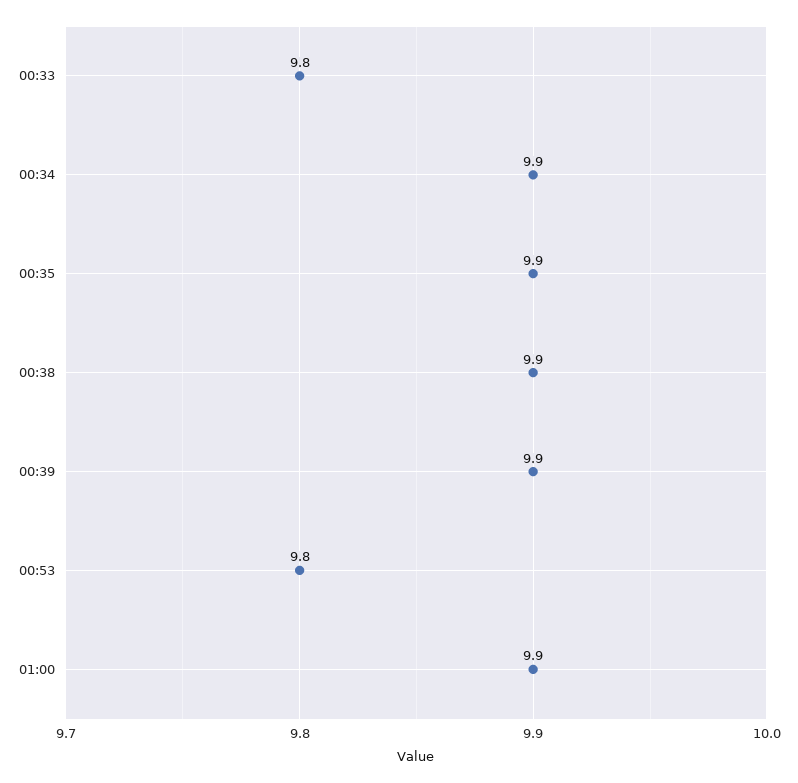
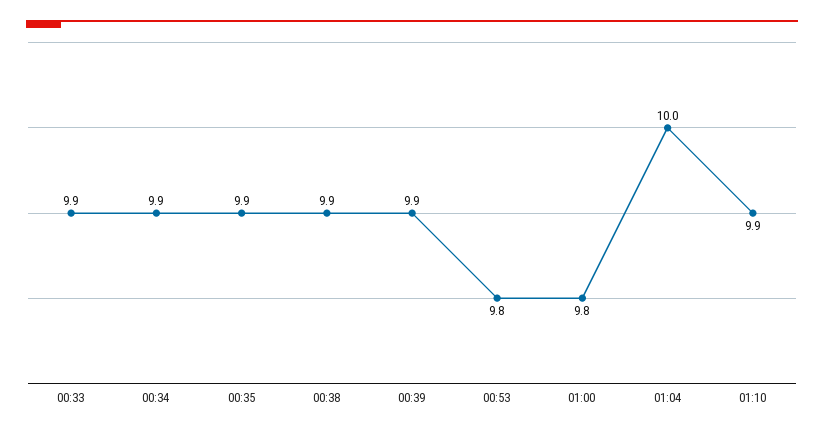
00:33: 9.8 -> 9.9
01:00: 9.9 -> 9.8
01:04: none -> 10
01:10: none -> 9.9

